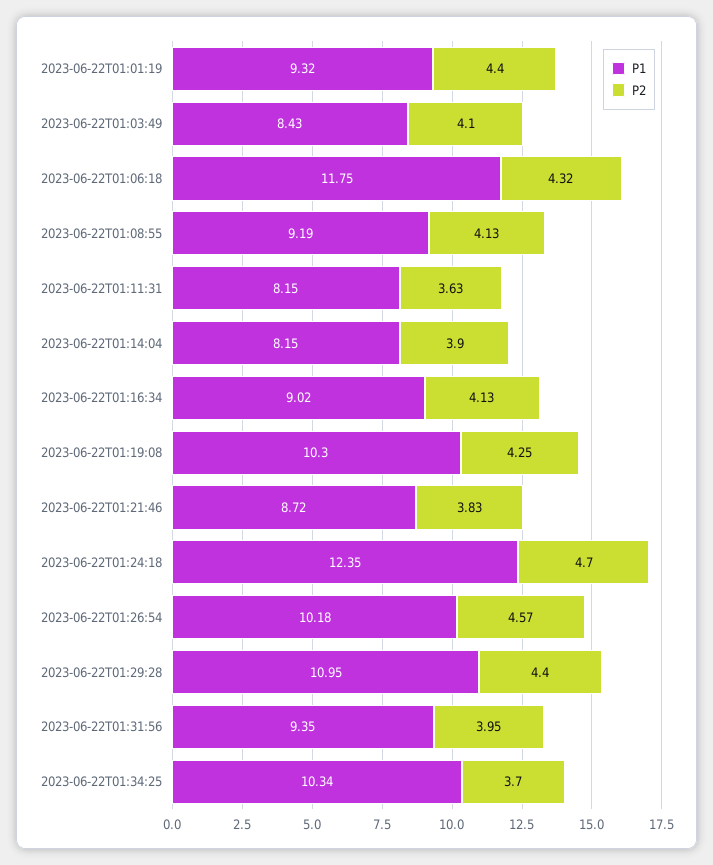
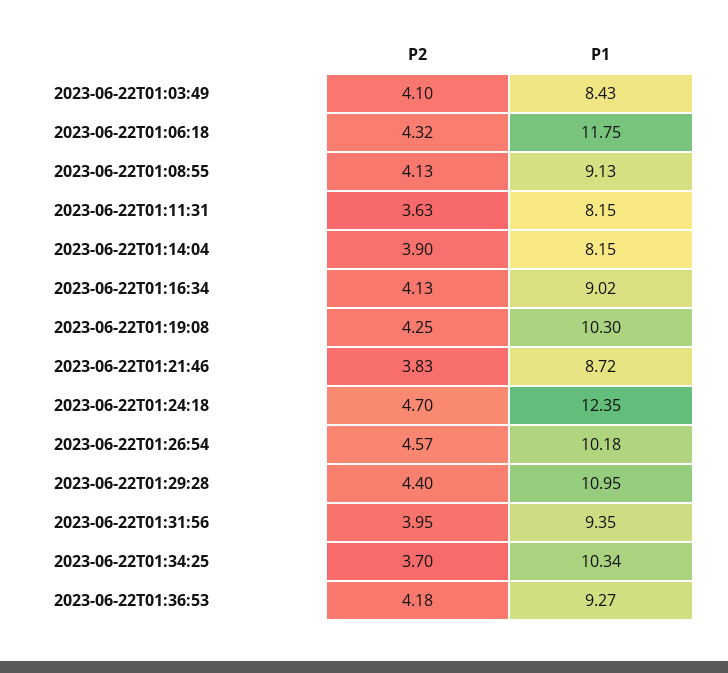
P1, 2023-06-22T01:01:19: 9.32 -> none
P2, 2023-06-22T01:01:19: 4.4 -> none
P1, 2023-06-22T01:08:55: 9.19 -> 9.13
P2, 2023-06-22T01:36:53: none -> 4.18
P1, 2023-06-22T01:36:53: none -> 9.27

